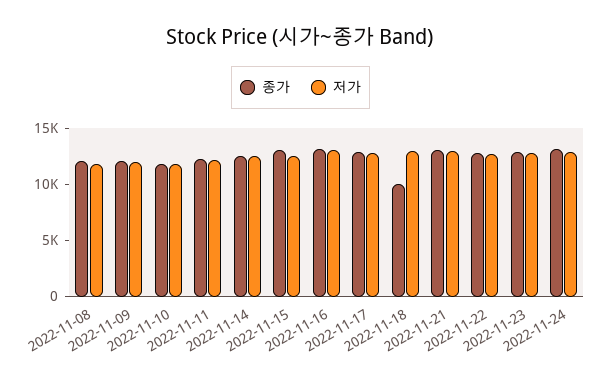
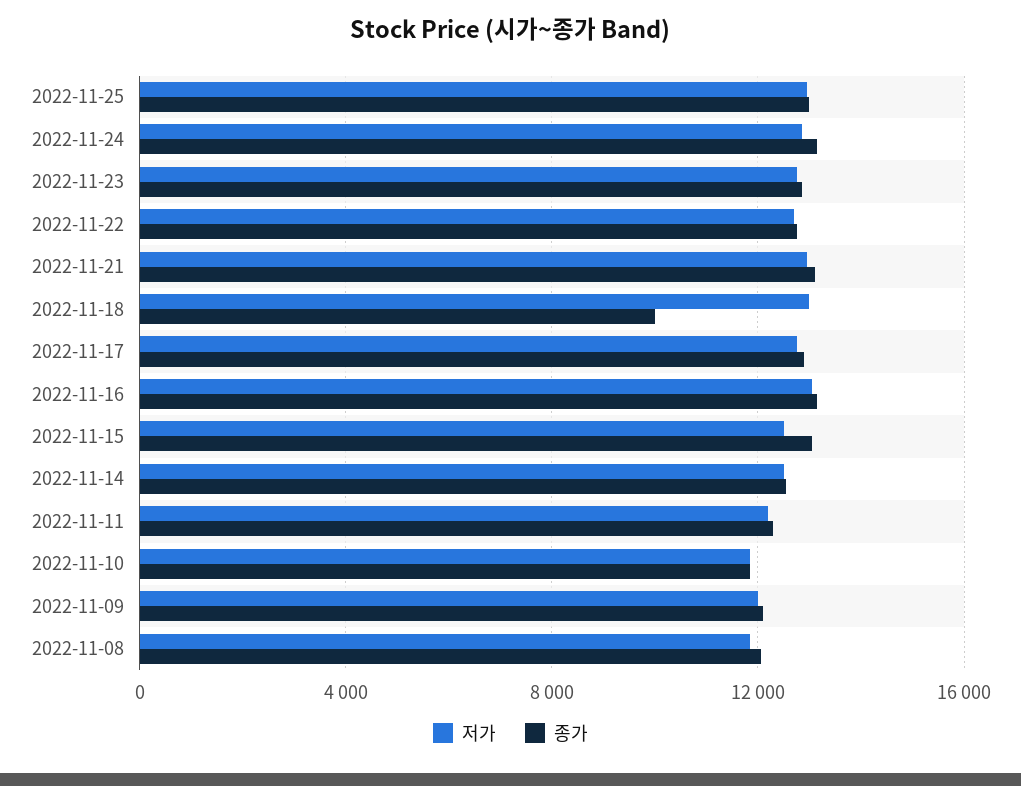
저가, 2022-11-25: none -> 13000
종가, 2022-11-25: none -> 13000

